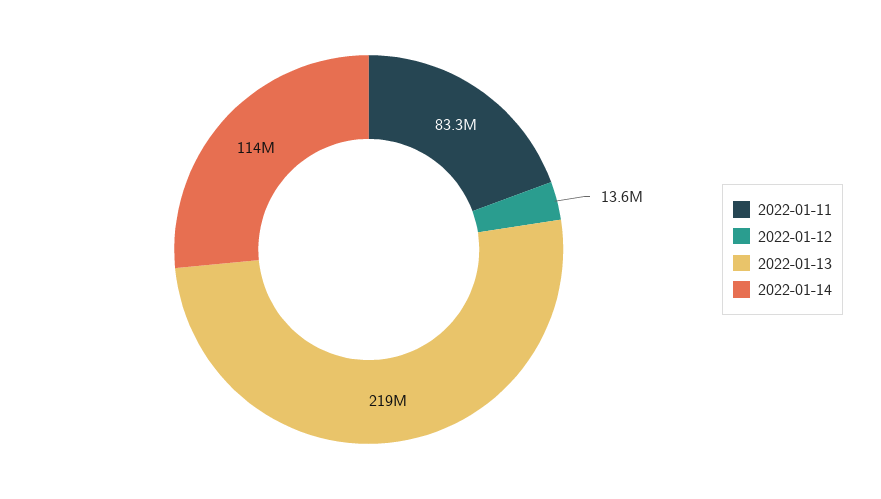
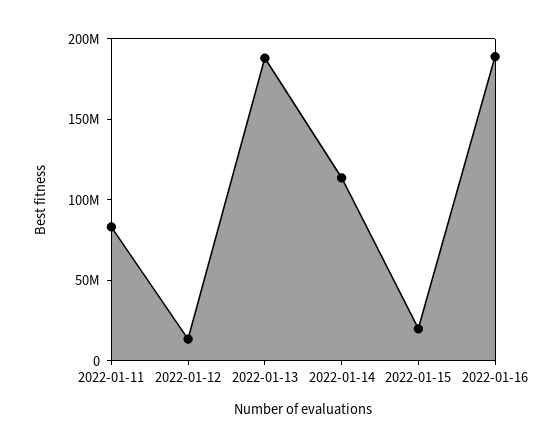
2022-01-13: 219000000 -> 190000000
2022-01-15: none -> 20000000
2022-01-16: none -> 190000000

